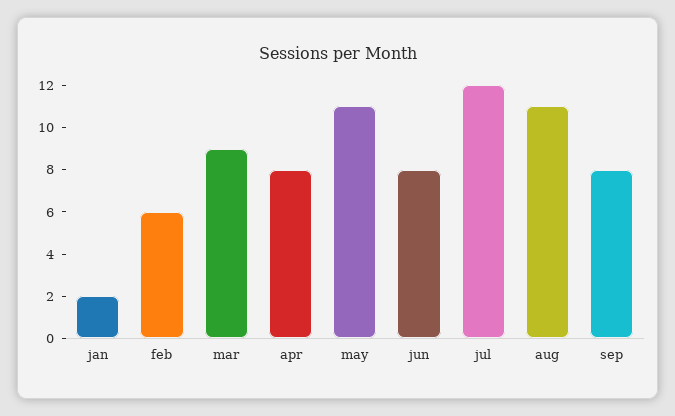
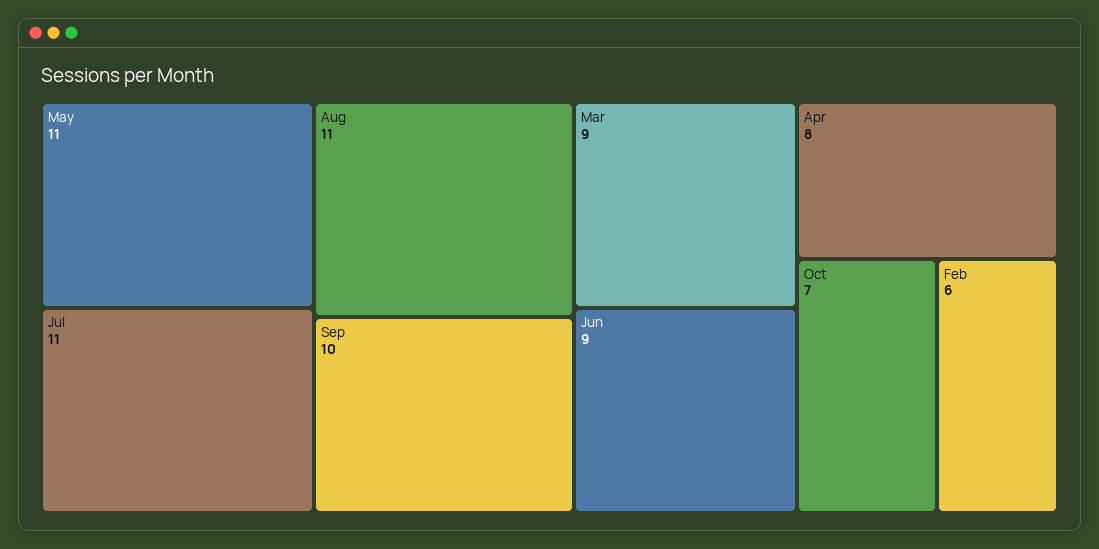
jan: 2 -> none
jun: 8 -> 9
jul: 12 -> 11
sep: 8 -> 10
Oct: none -> 7

